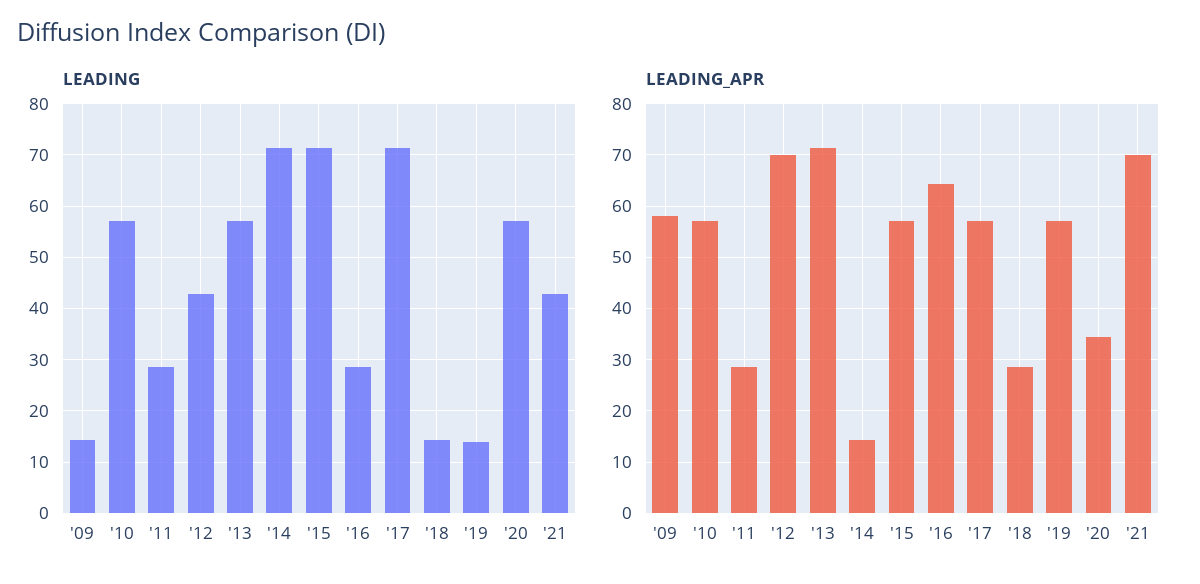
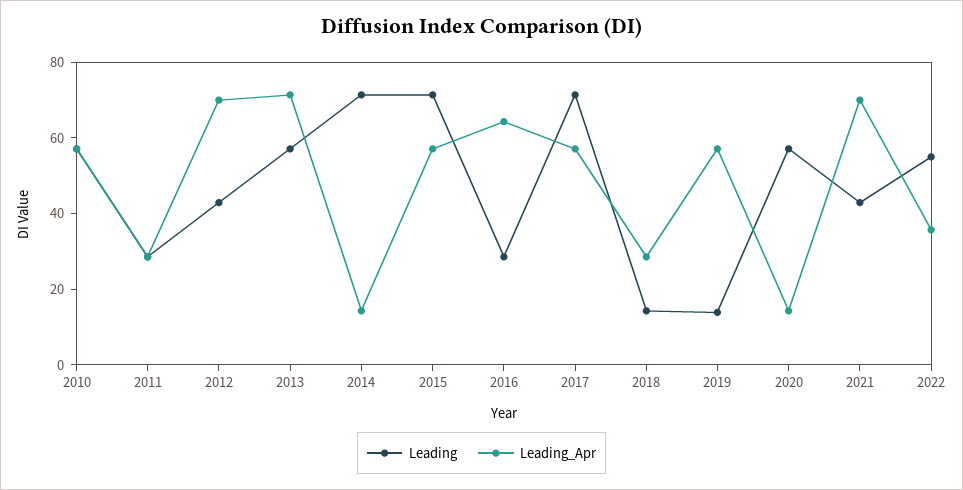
LEADING, '09: 14 -> none
LEADING_APR, '09: 58 -> none
LEADING_APR, '20: 34 -> 15
LEADING, 2022: none -> 55
LEADING_APR, 2022: none -> 35

